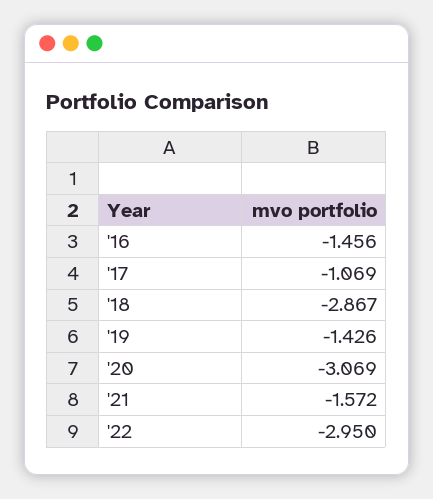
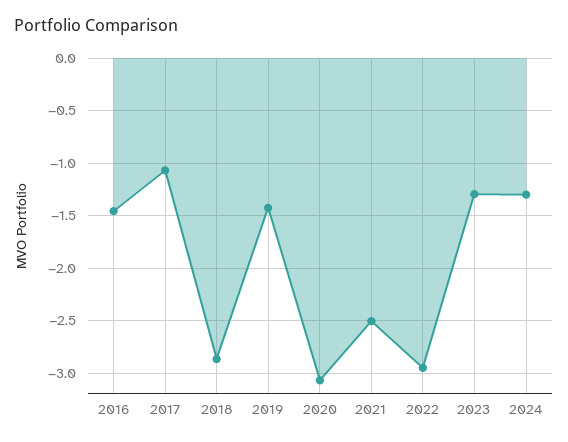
'21: -1.572 -> -2.5
2023: none -> -1.3
2024: none -> -1.3

